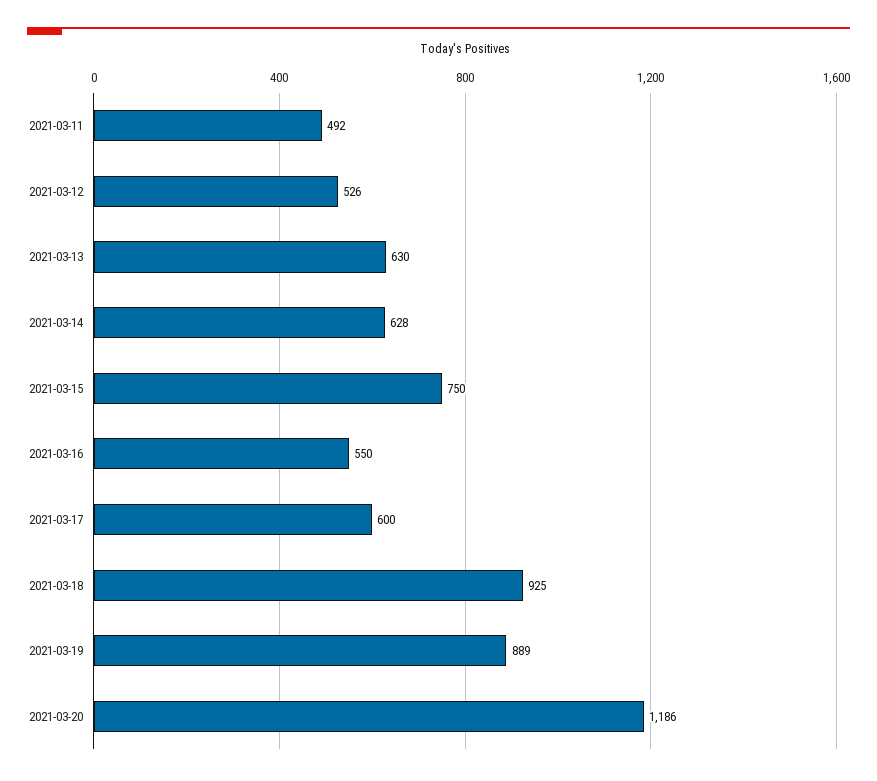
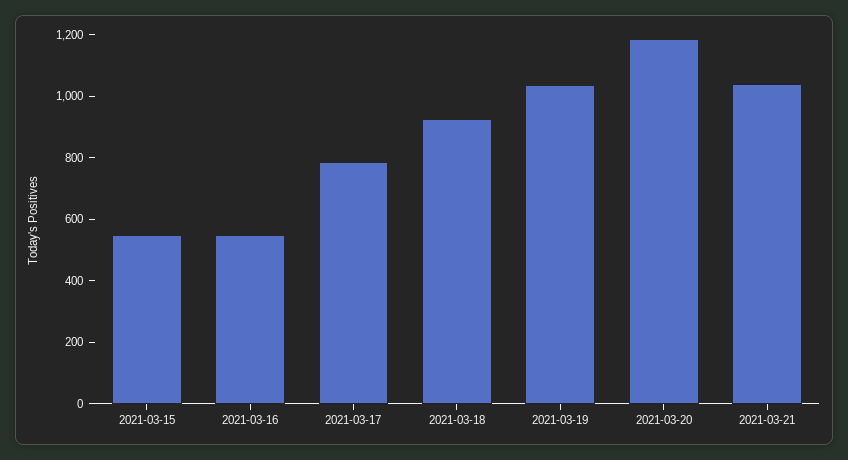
2021-03-11: 492 -> none
2021-03-12: 526 -> none
2021-03-13: 630 -> none
2021-03-14: 628 -> none
2021-03-15: 750 -> 550
2021-03-17: 600 -> 800
2021-03-19: 889 -> 1050
2021-03-21: none -> 1050

